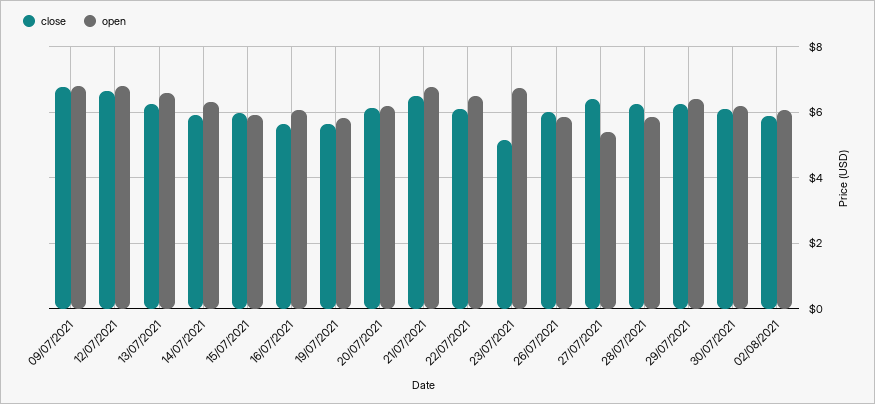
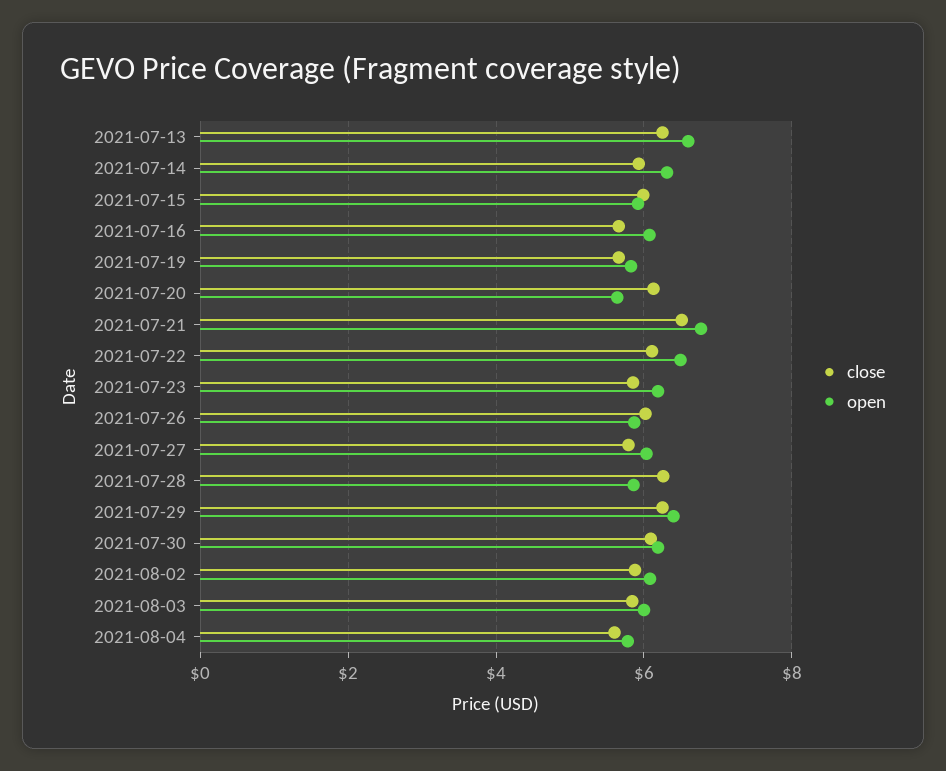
close, 09/07/2021: 6.8 -> none
open, 09/07/2021: 6.8 -> none
close, 12/07/2021: 6.6 -> none
open, 12/07/2021: 6.8 -> none
open, 20/07/2021: 6.2 -> 5.6
close, 23/07/2021: 5.2 -> 5.8
open, 23/07/2021: 6.8 -> 6.2
close, 27/07/2021: 6.4 -> 5.8
open, 27/07/2021: 5.4 -> 6
close, 2021-08-03: none -> 5.8
open, 2021-08-03: none -> 6
close, 2021-08-04: none -> 5.6
open, 2021-08-04: none -> 5.8

